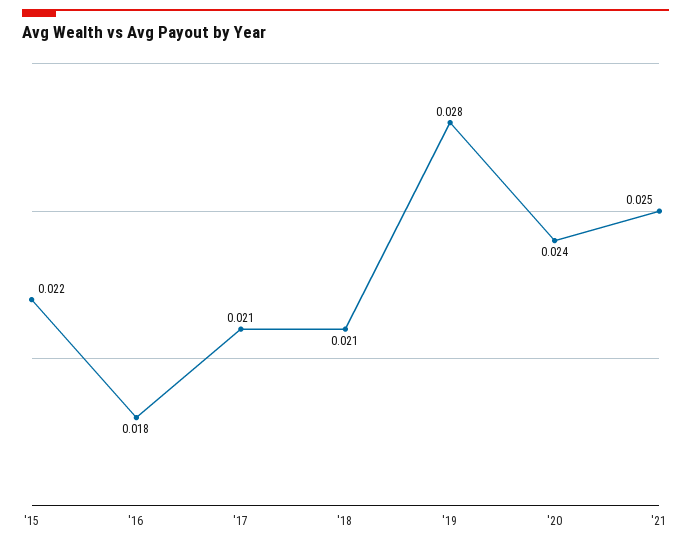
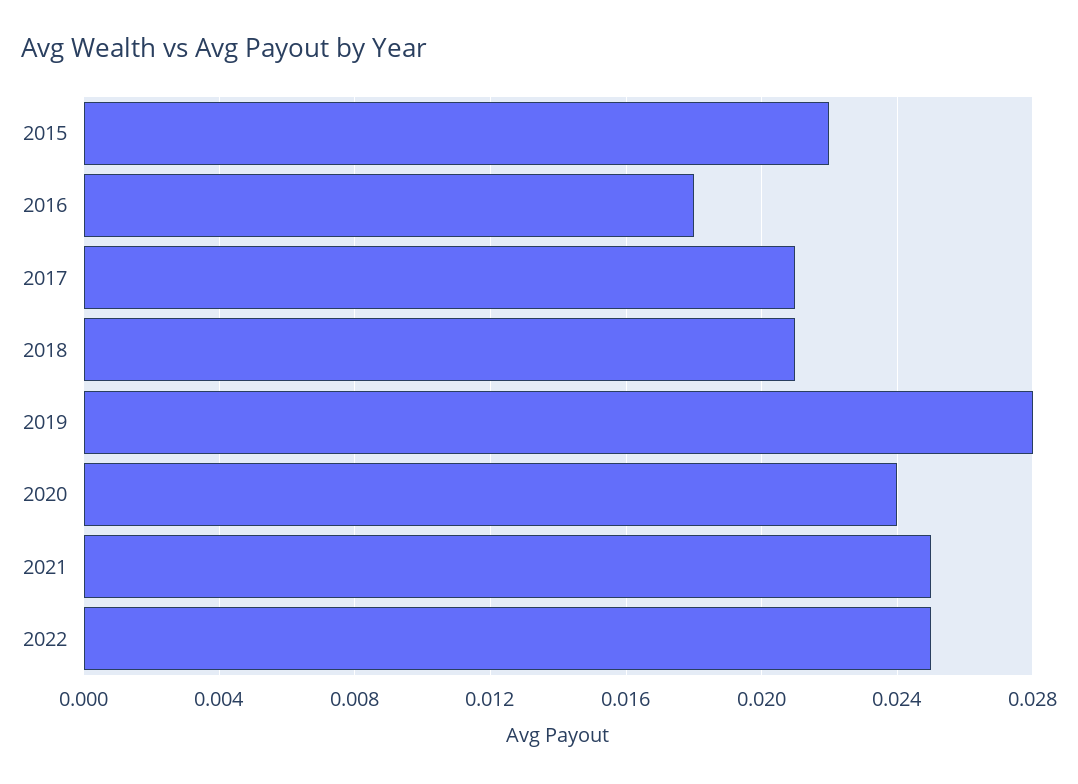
2022: none -> 0.025

